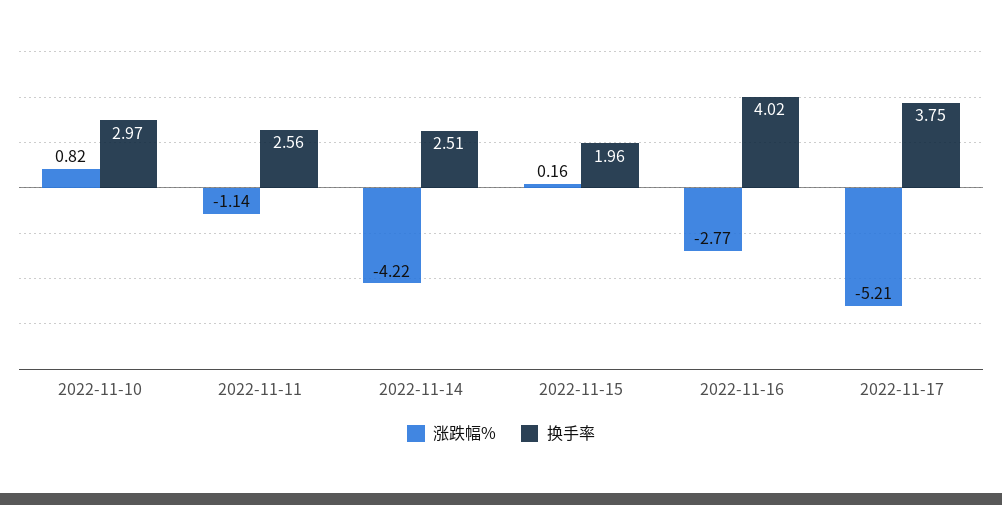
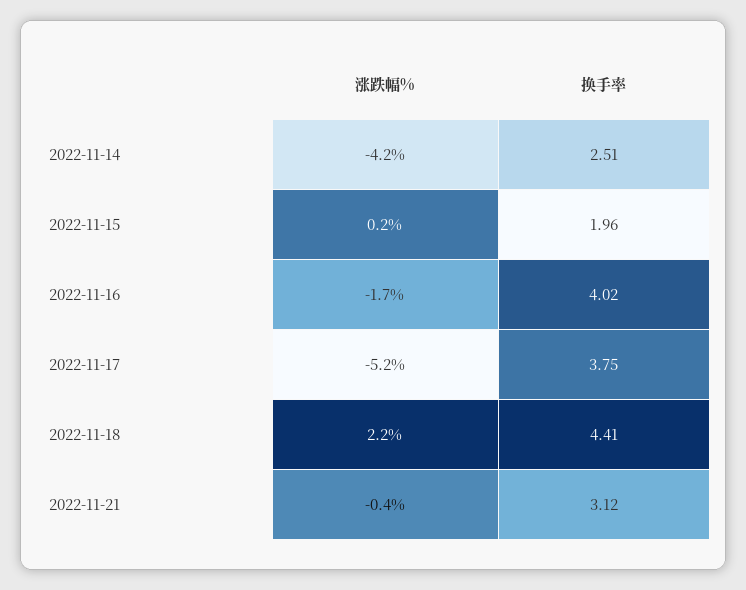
涨跌幅%, 2022-11-10: 0.82 -> none
换手率, 2022-11-10: 2.97 -> none
涨跌幅%, 2022-11-11: -1.14 -> none
换手率, 2022-11-11: 2.56 -> none
涨跌幅%, 2022-11-16: -2.77 -> -1.7
涨跌幅%, 2022-11-18: none -> 2.2
换手率, 2022-11-18: none -> 4.41
涨跌幅%, 2022-11-21: none -> -0.4
换手率, 2022-11-21: none -> 3.12

